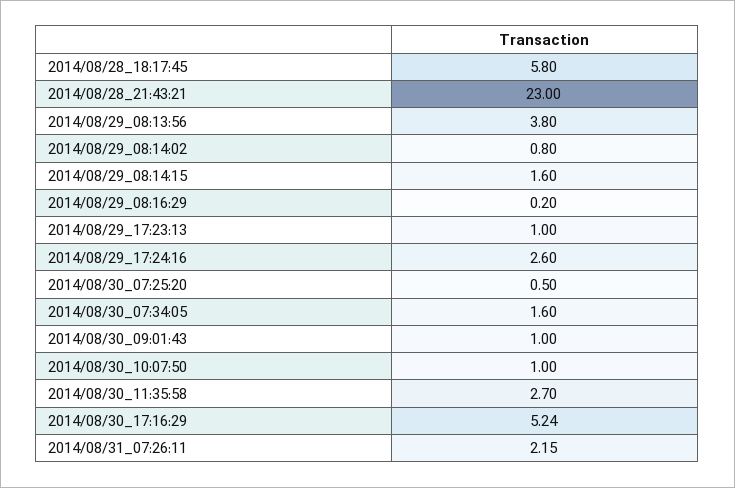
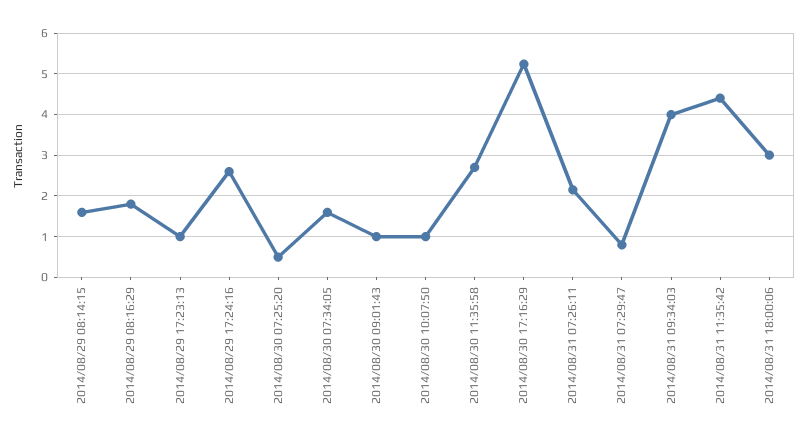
2014/08/28_18:17:45: 5.8 -> none
2014/08/28_21:43:21: 23 -> none
2014/08/29_08:13:56: 3.8 -> none
2014/08/29_08:14:02: 0.8 -> none
2014/08/29_08:16:29: 0.2 -> 1.8
2014/08/31 07:29:47: none -> 0.8
2014/08/31 09:34:03: none -> 4
2014/08/31 11:35:42: none -> 4.4
2014/08/31 18:00:06: none -> 3

